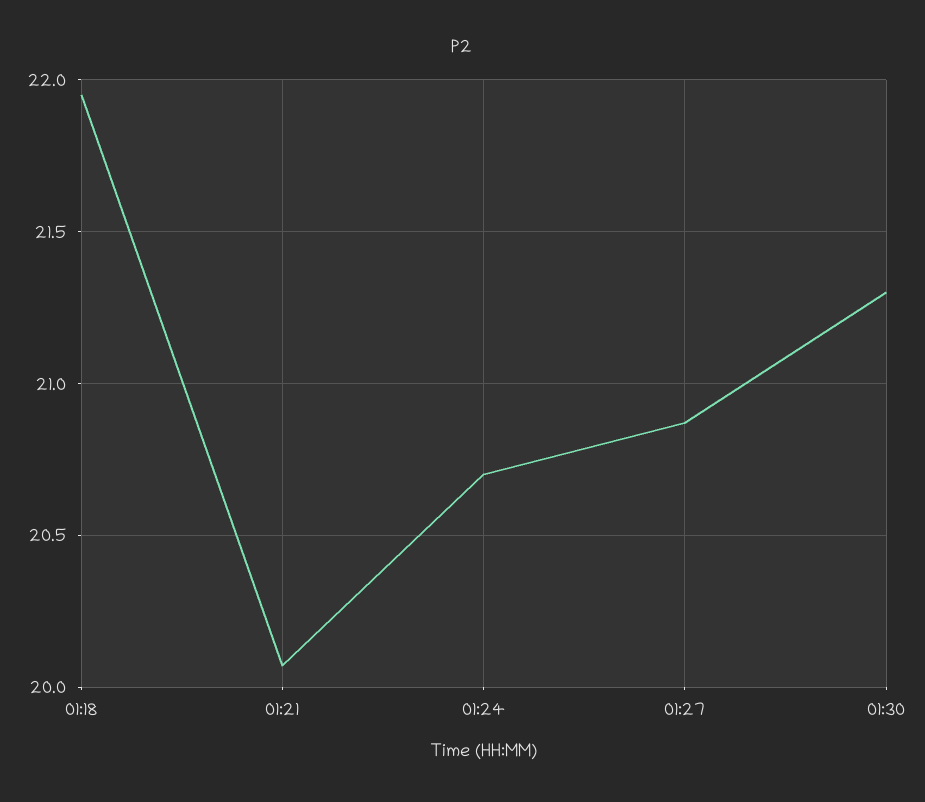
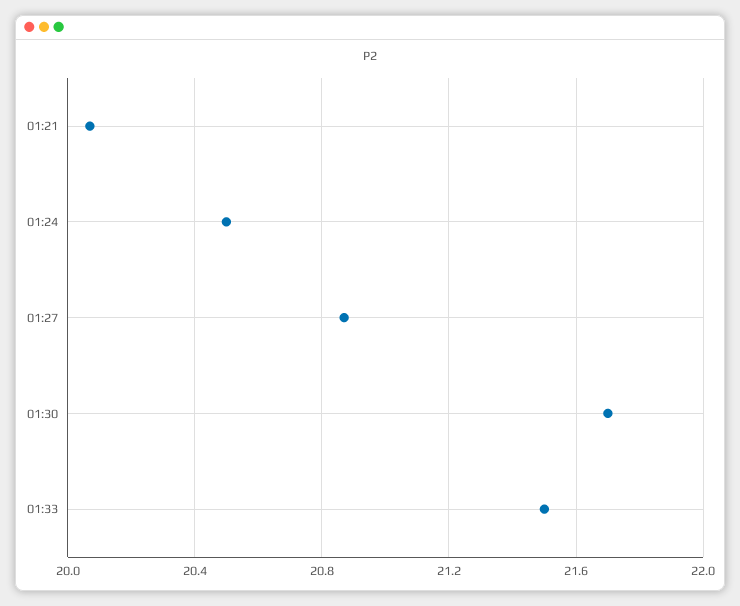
01:18: 21.95 -> none
01:24: 20.7 -> 20.5
01:30: 21.3 -> 21.7
01:33: none -> 21.5

